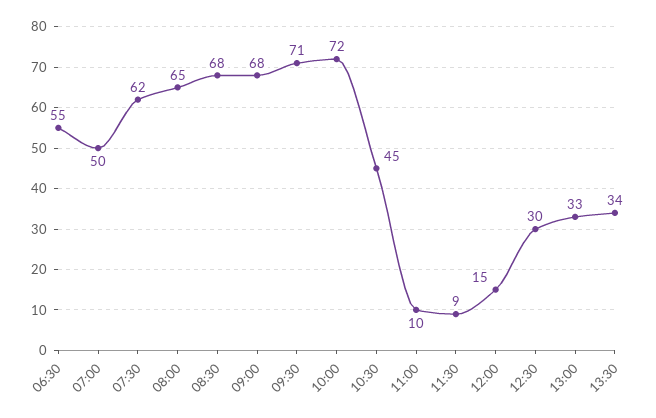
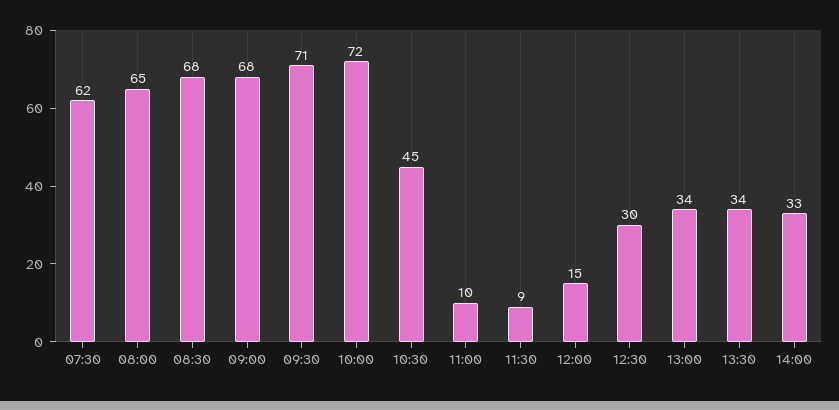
06:30: 55 -> none
07:00: 50 -> none
13:00: 33 -> 34
14:00: none -> 33

